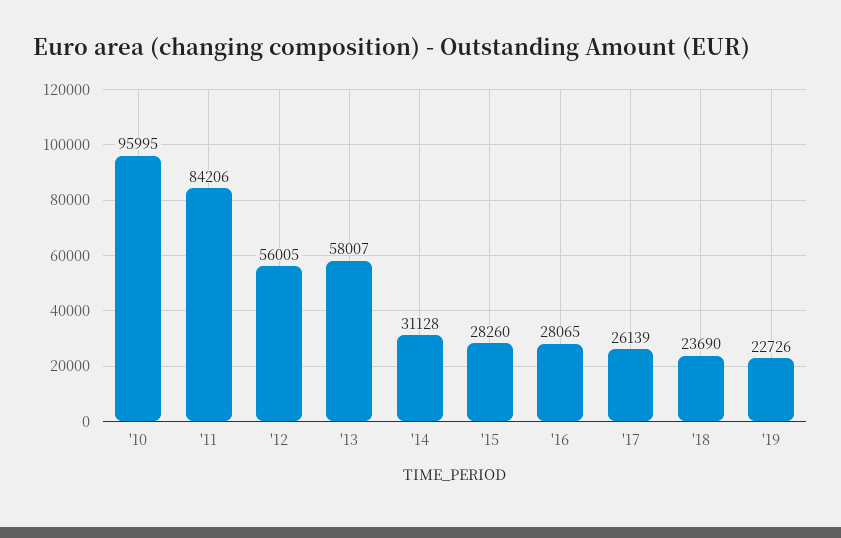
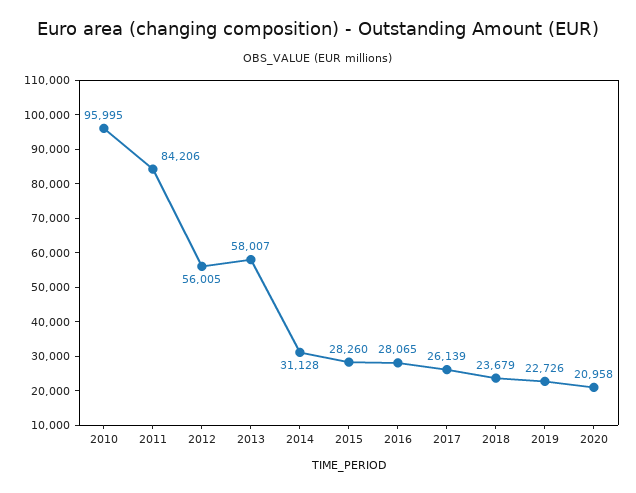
'18: 23690 -> 23679
2020: none -> 20958

